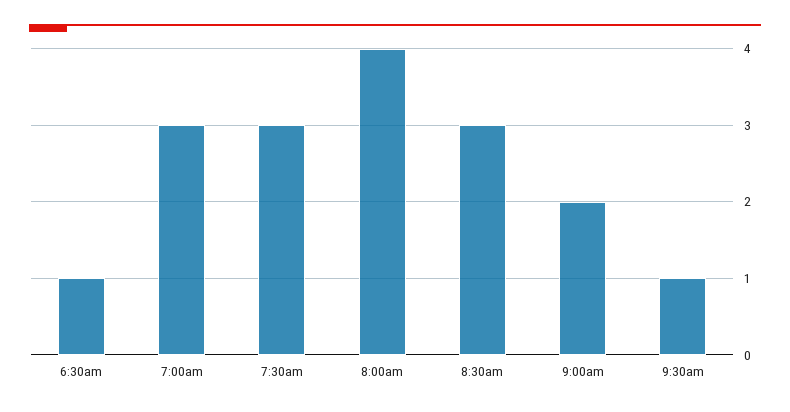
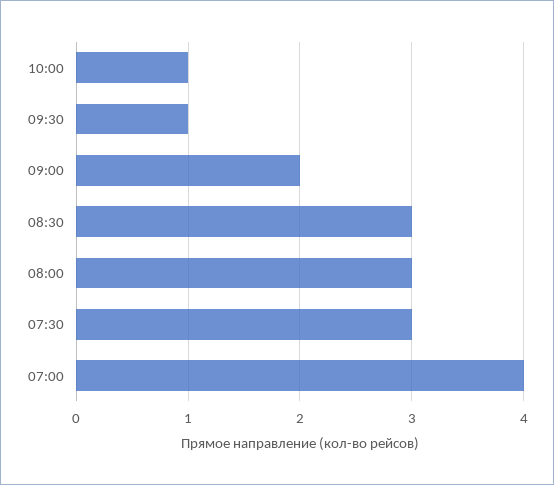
6:30am: 1 -> none
7:00am: 3 -> 4
8:00am: 4 -> 3
10:00: none -> 1

